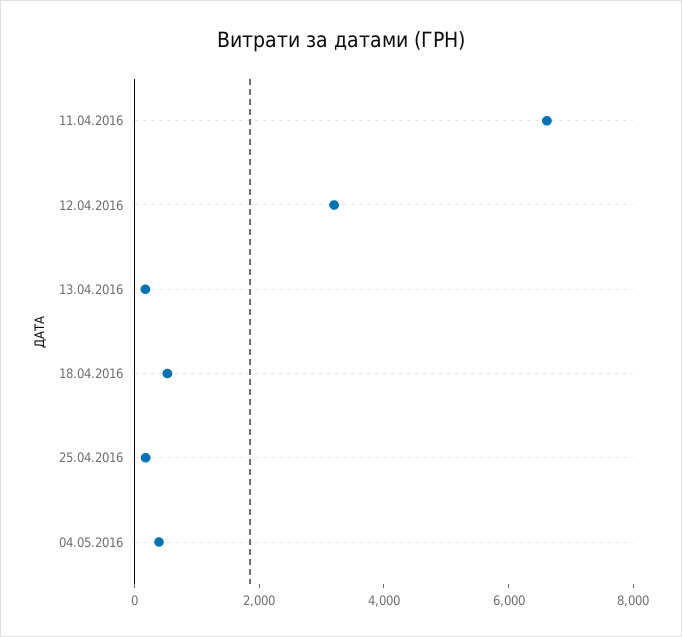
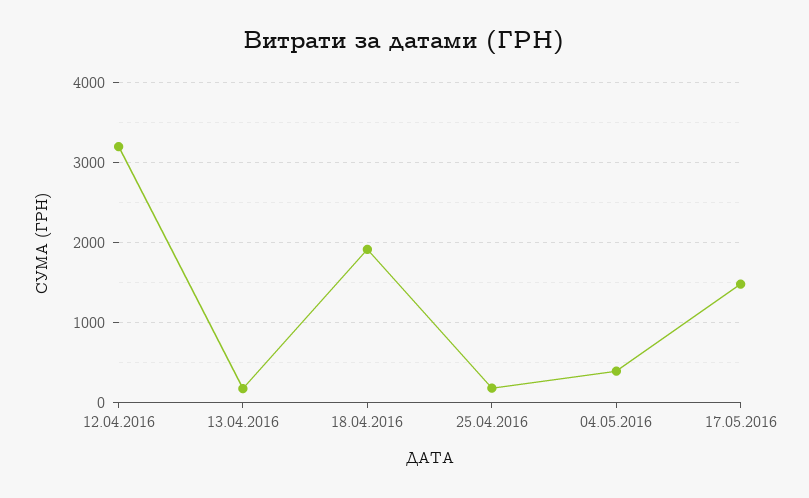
11.04.2016: 6500 -> none
18.04.2016: 500 -> 1900
17.05.2016: none -> 1500

